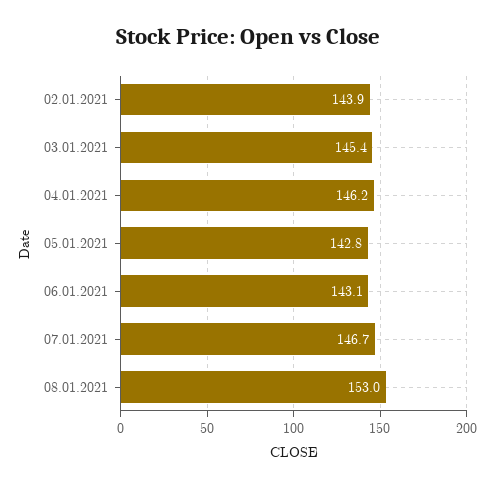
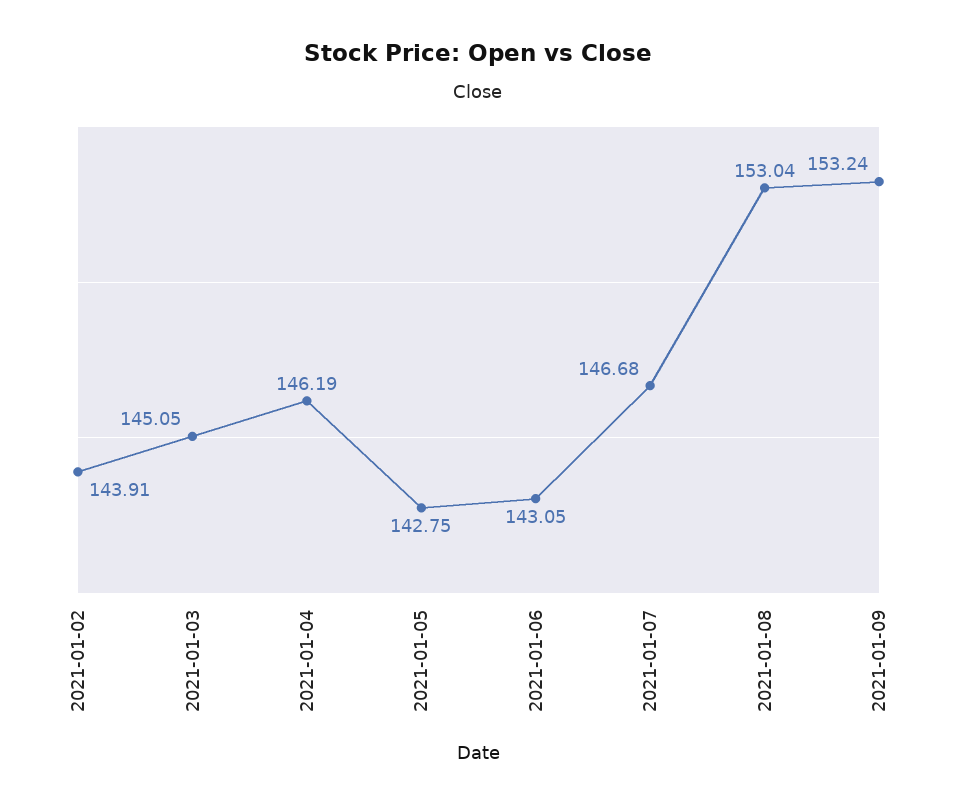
03.01.2021: 145.4 -> 145.05
2021-01-09: none -> 153.24

